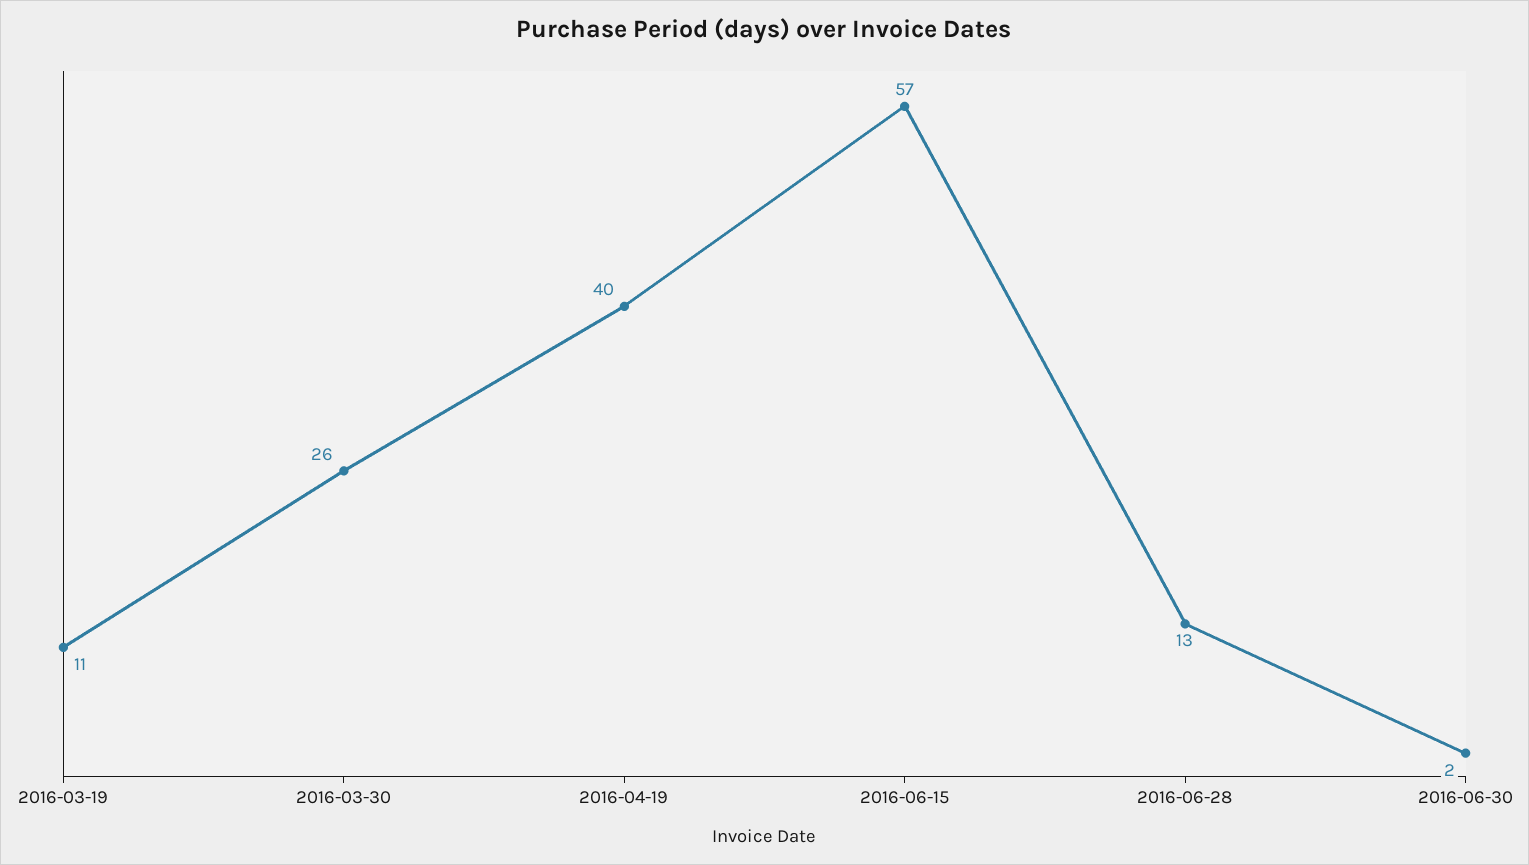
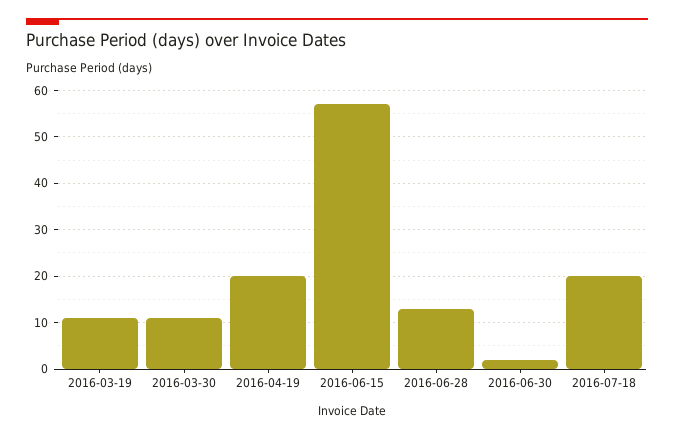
2016-03-30: 26 -> 10
2016-04-19: 40 -> 20
2016-07-18: none -> 20

